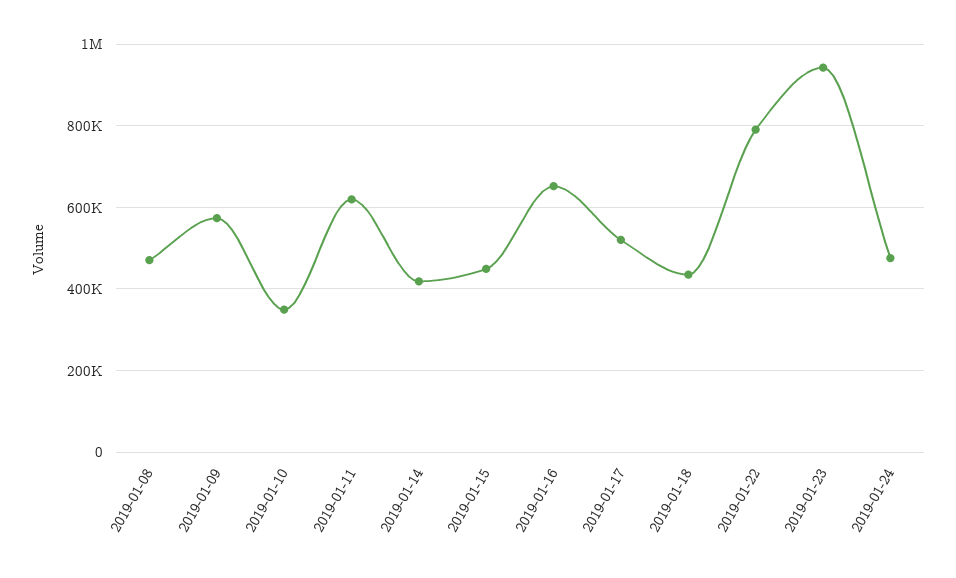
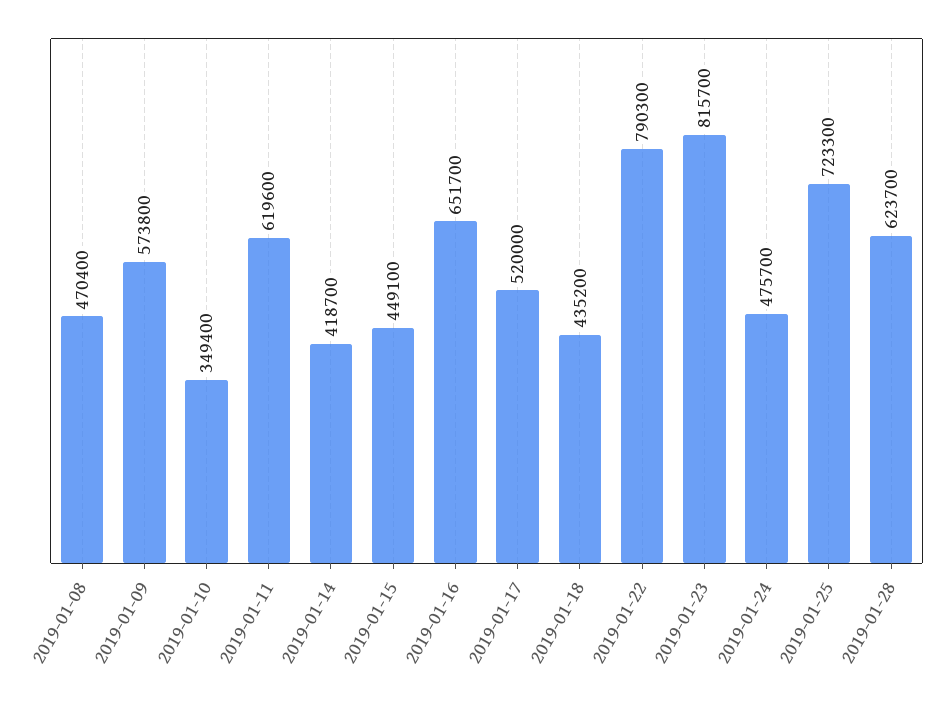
2019-01-23: 940000 -> 815700
2019-01-25: none -> 723300
2019-01-28: none -> 623700

